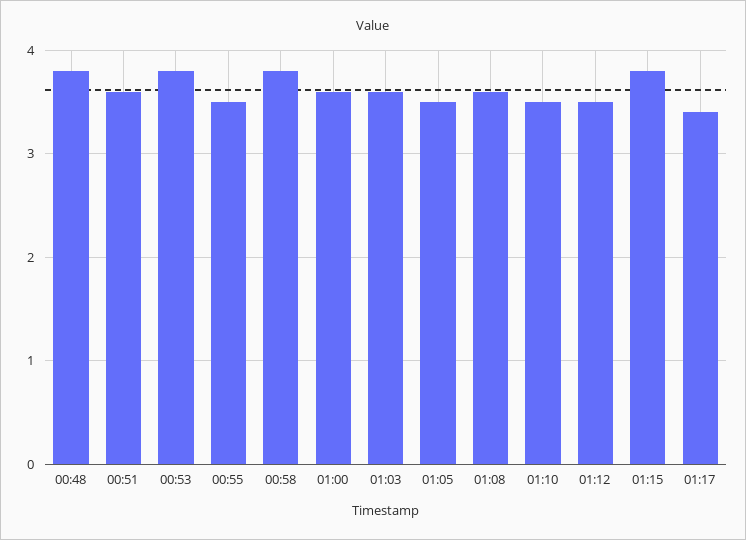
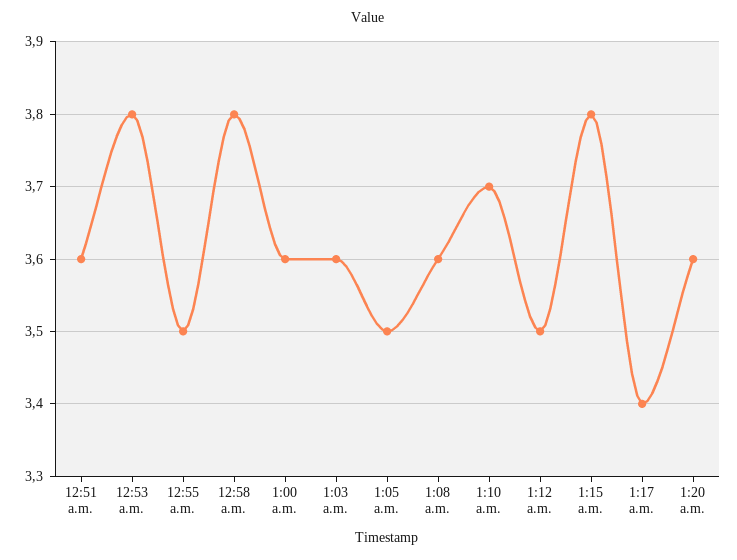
00:48: 3.8 -> none
01:10: 3.5 -> 3.7
1:20 a.m.: none -> 3.6

